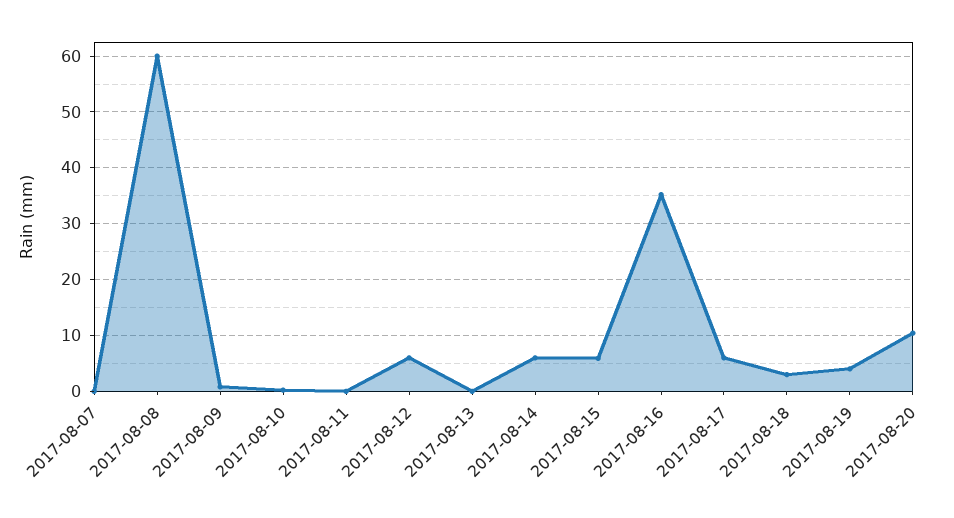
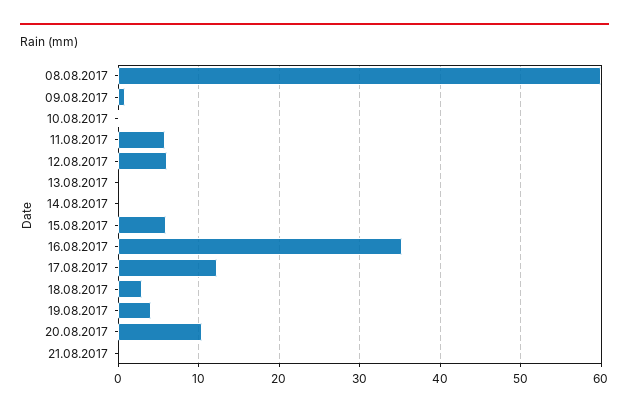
2017-08-07: 0 -> none
2017-08-11: 0 -> 6
2017-08-14: 6 -> 0
2017-08-17: 6 -> 12
21.08.2017: none -> 0

